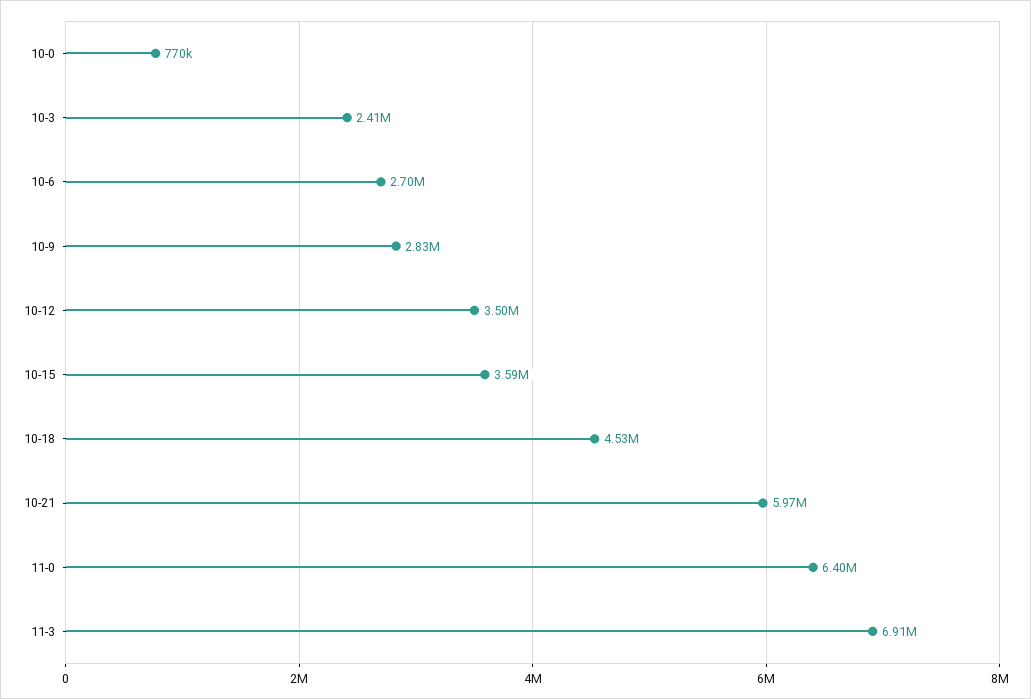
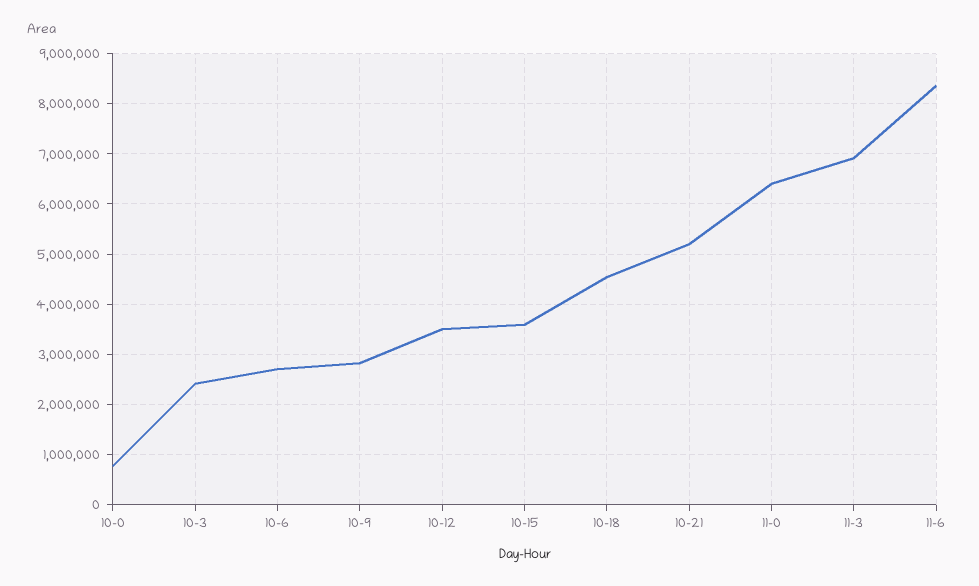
10-21: 5970000 -> 5200000
11-6: none -> 8400000

